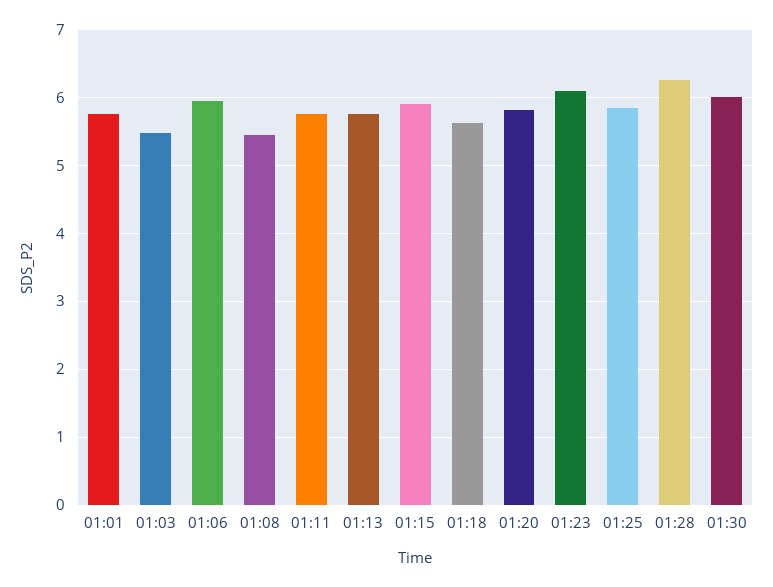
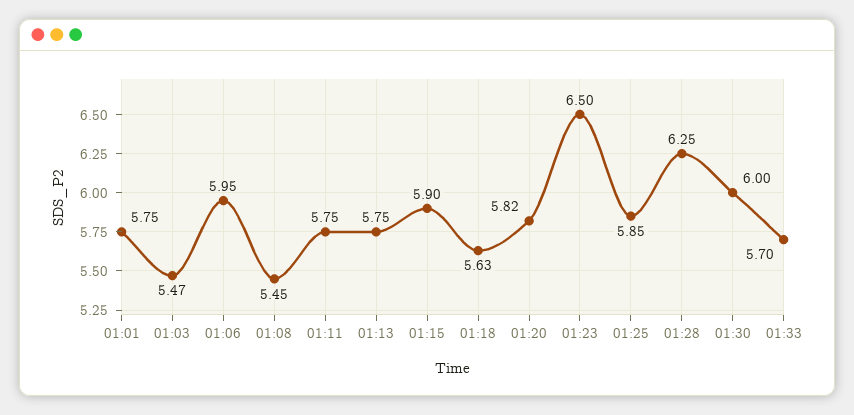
01:23: 6.1 -> 6.5
01:33: none -> 5.7

